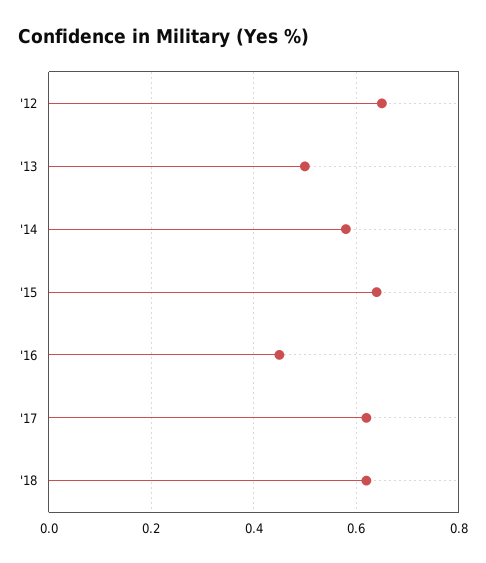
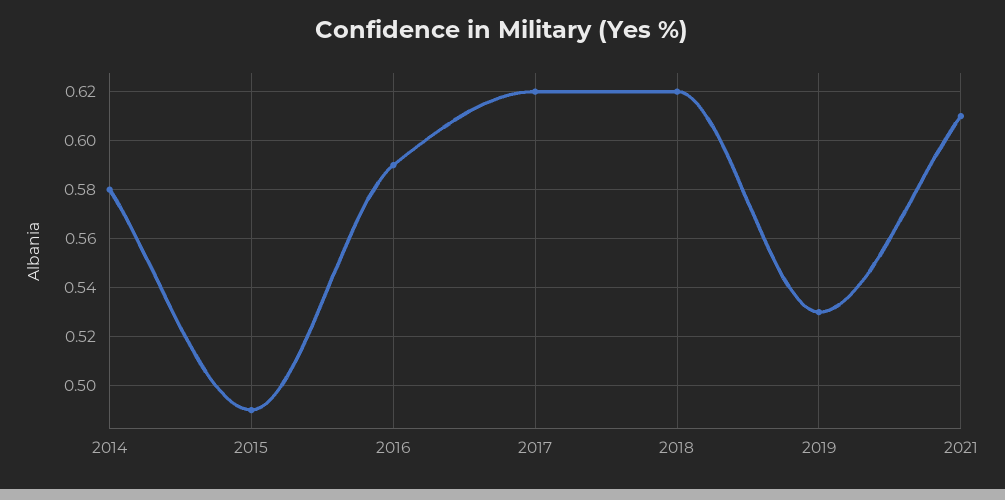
'12: 0.65 -> none
'13: 0.5 -> none
'15: 0.65 -> 0.49
'16: 0.45 -> 0.59
2019: none -> 0.53
2021: none -> 0.61

